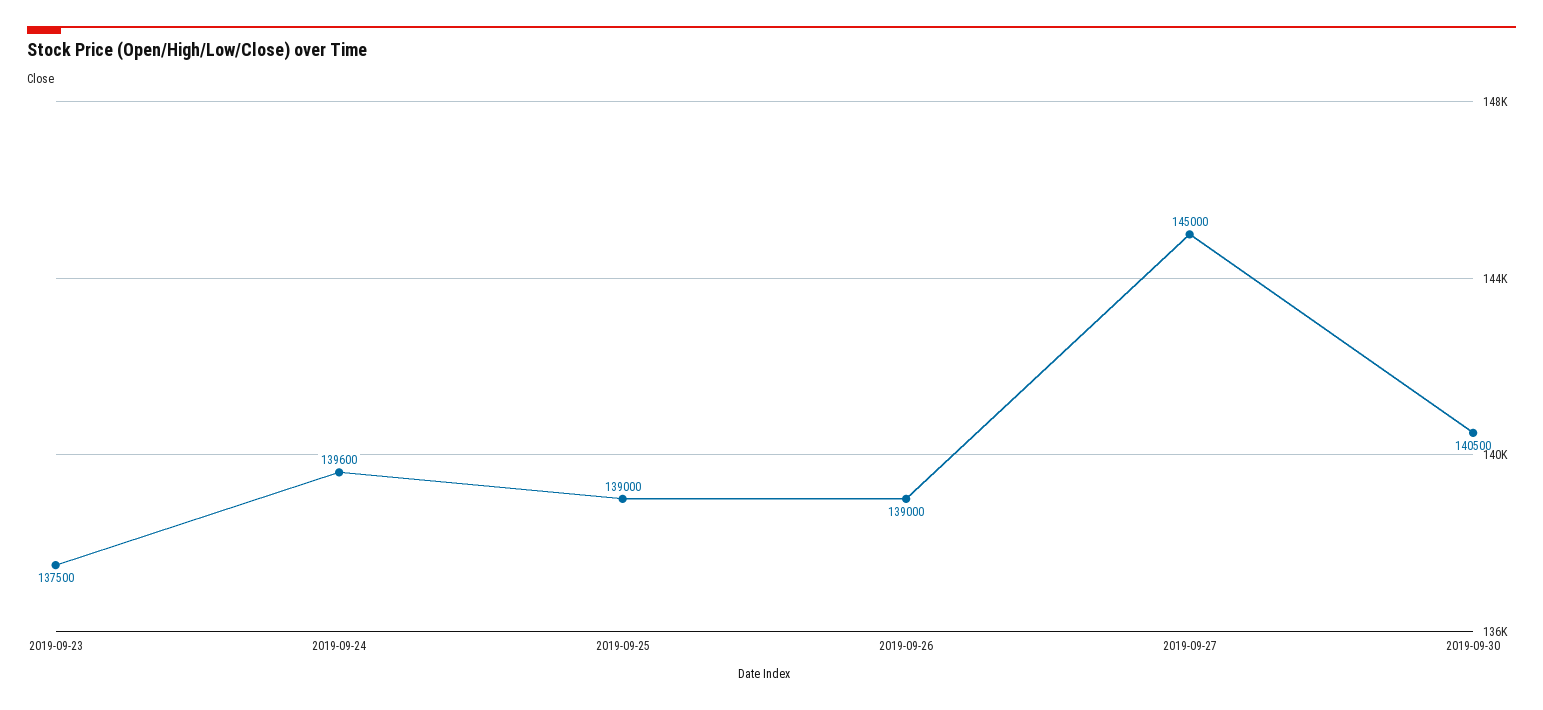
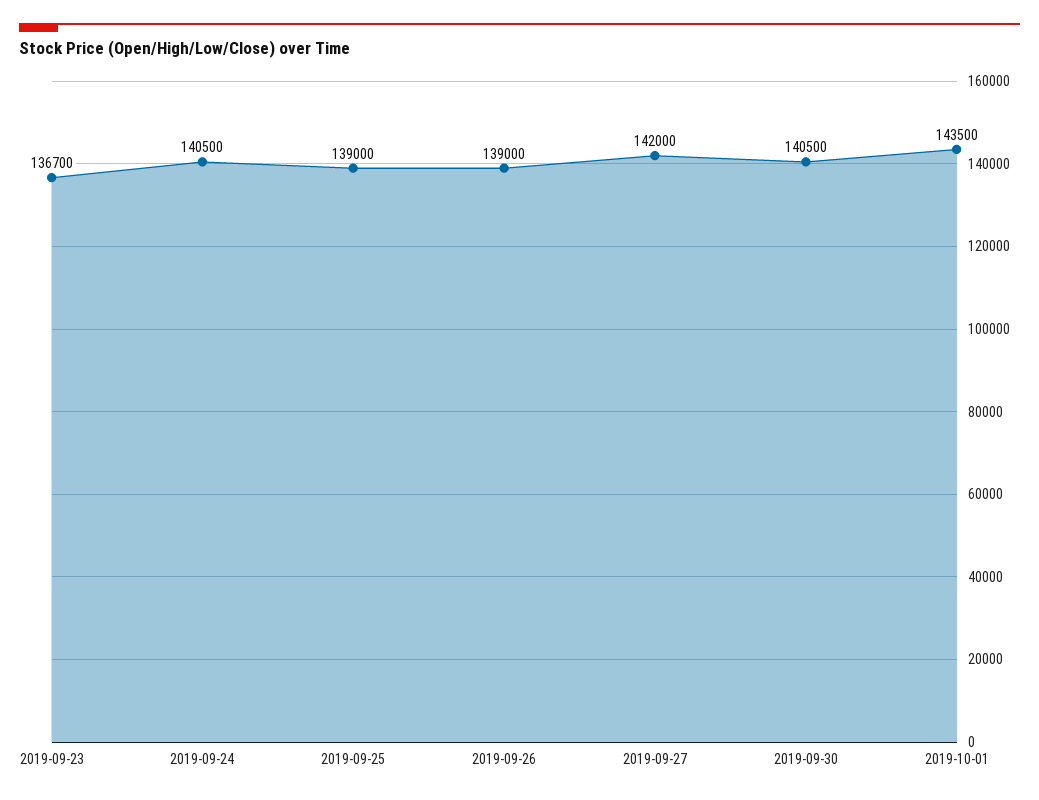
2019-09-23: 137500 -> 136700
2019-09-24: 139600 -> 140500
2019-09-27: 145000 -> 142000
2019-10-01: none -> 143500

